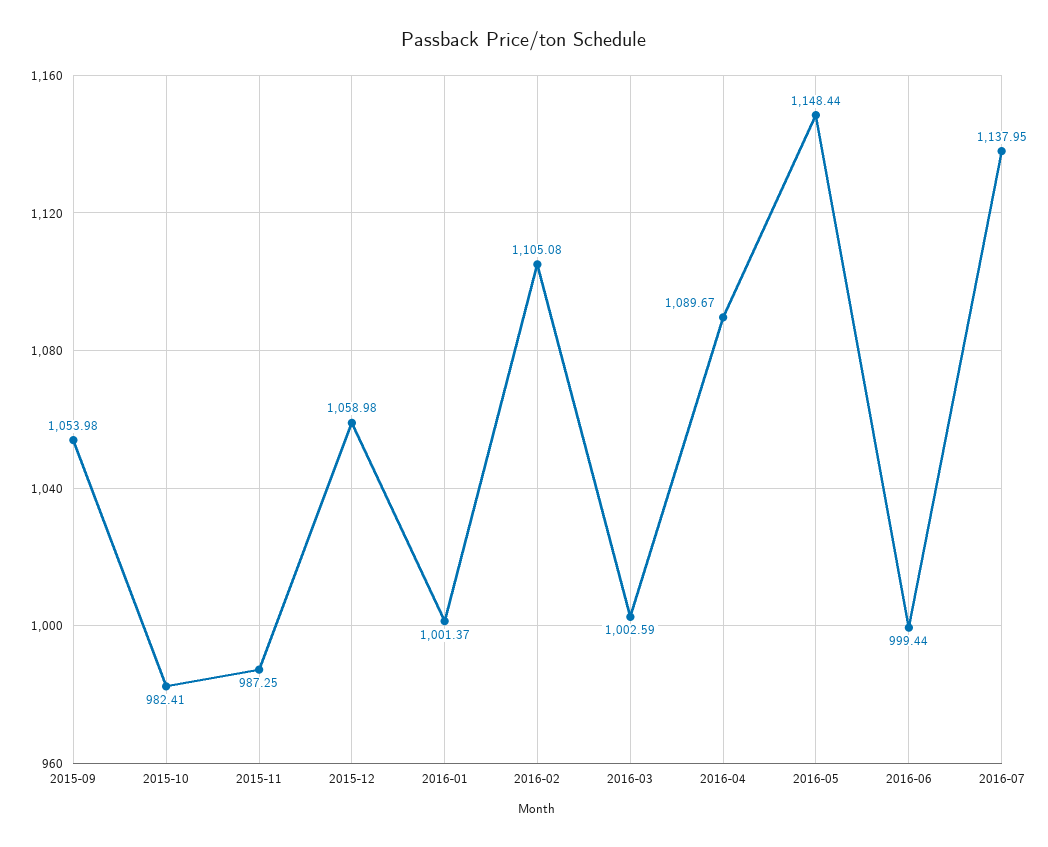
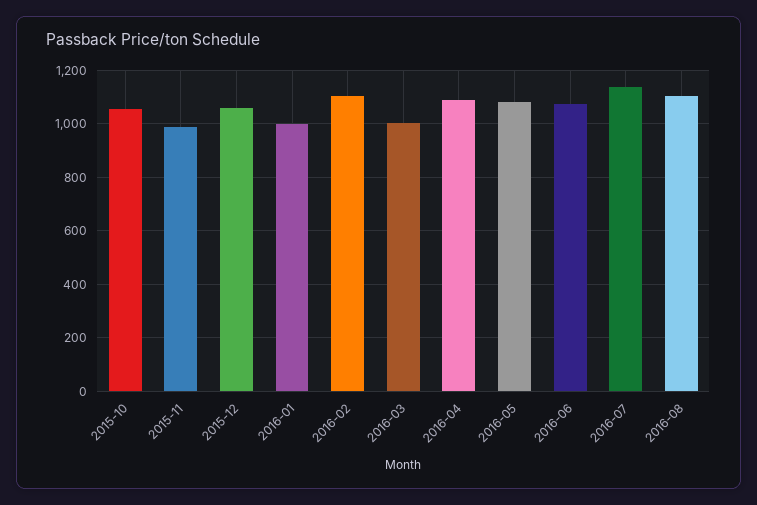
2015-09: 1053.98 -> none
2015-10: 982.41 -> 1050
2016-05: 1148.44 -> 1075
2016-06: 999.44 -> 1075
2016-08: none -> 1100

